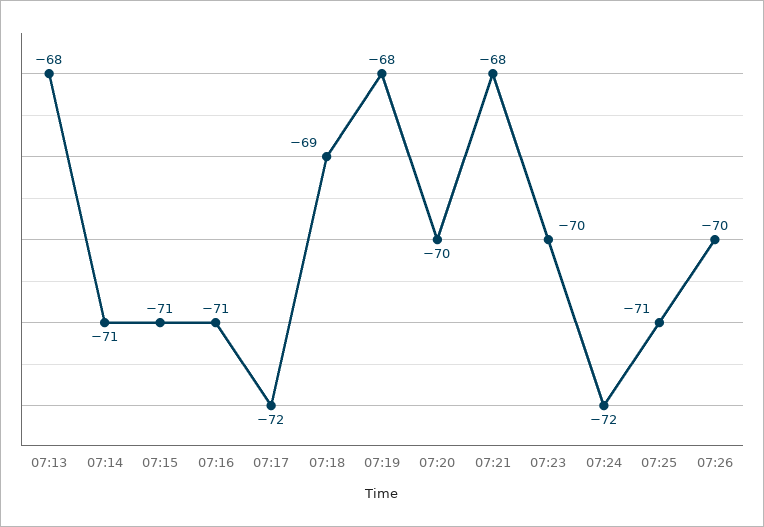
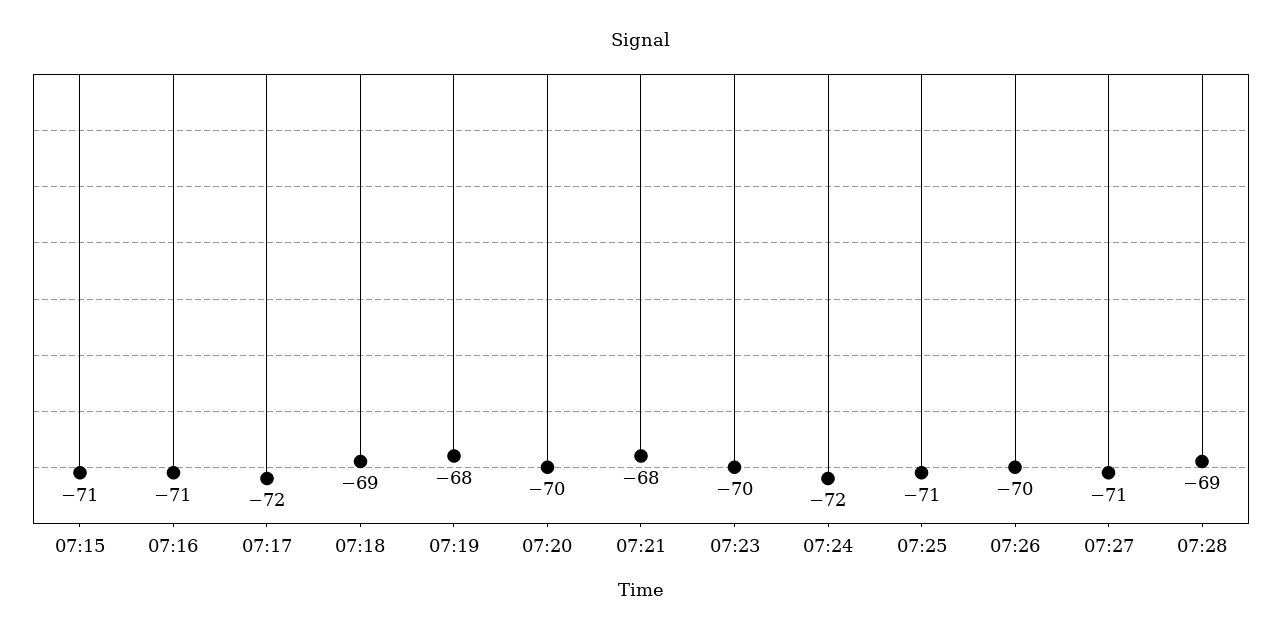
07:13: -68 -> none
07:14: -71 -> none
07:27: none -> -71
07:28: none -> -69

